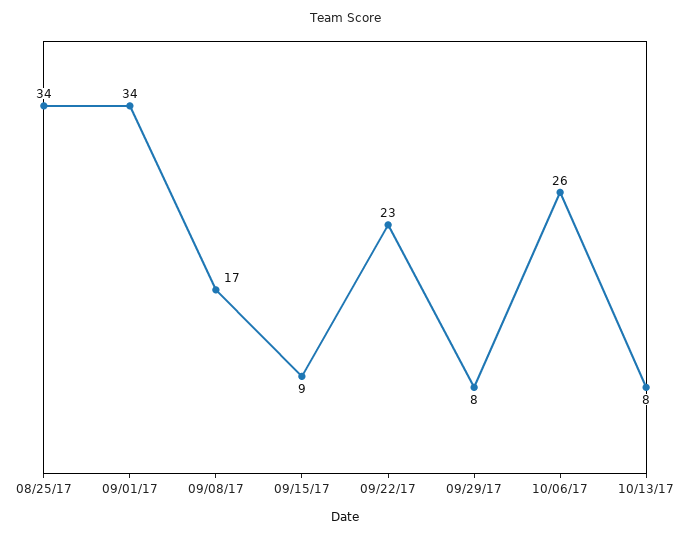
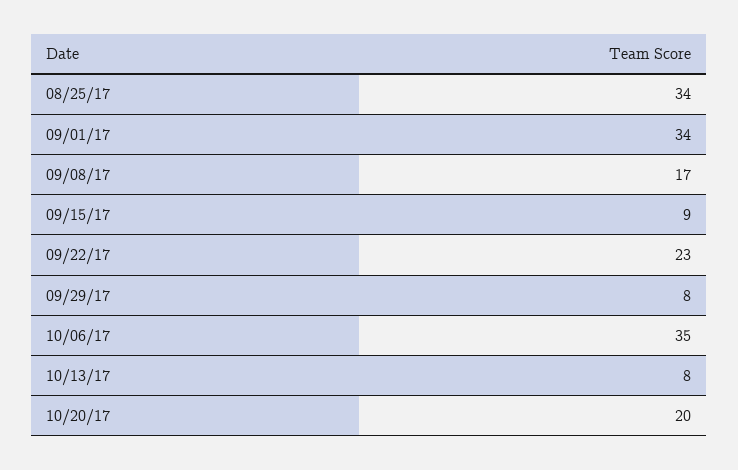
10/06/17: 26 -> 35
10/20/17: none -> 20

